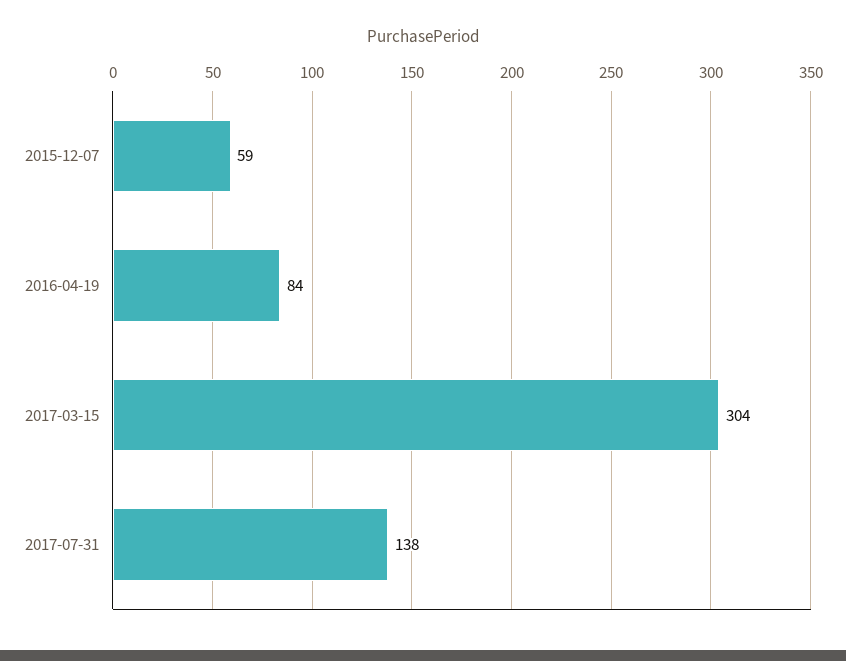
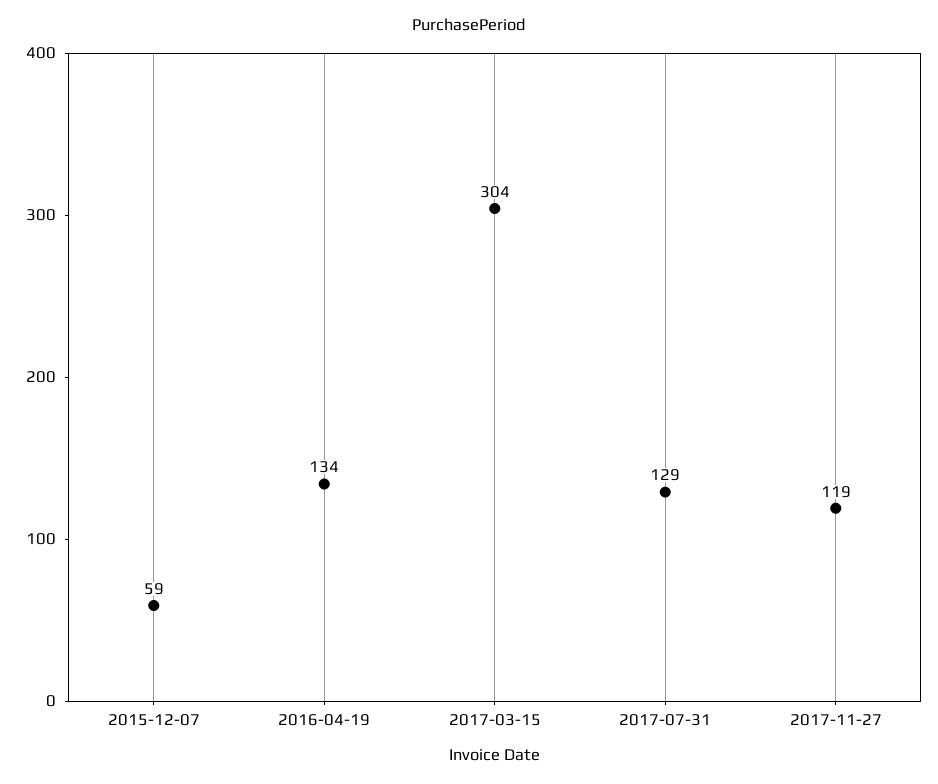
2016-04-19: 84 -> 134
2017-07-31: 138 -> 129
2017-11-27: none -> 119

